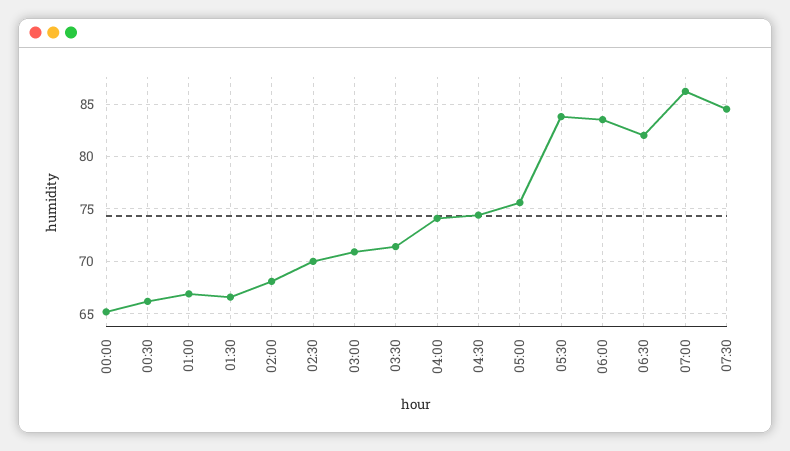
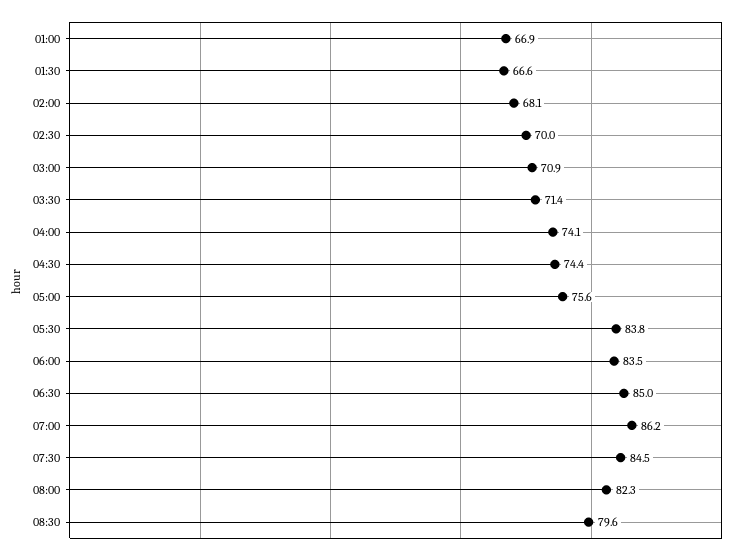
00:00: 65 -> none
00:30: 66 -> none
06:30: 82 -> 85
08:00: none -> 82.3
08:30: none -> 79.6

